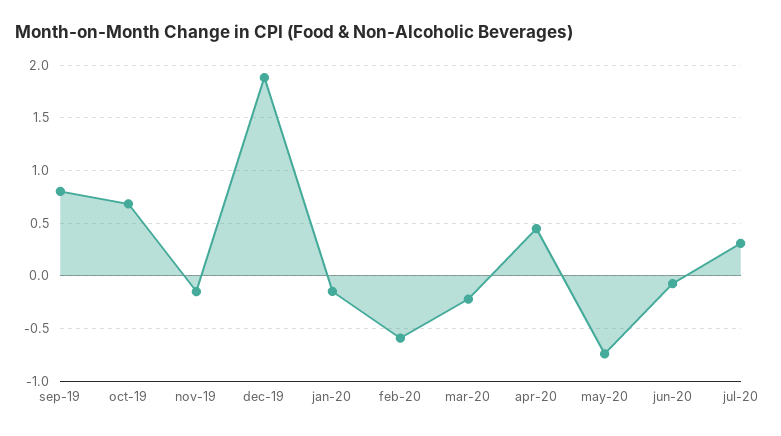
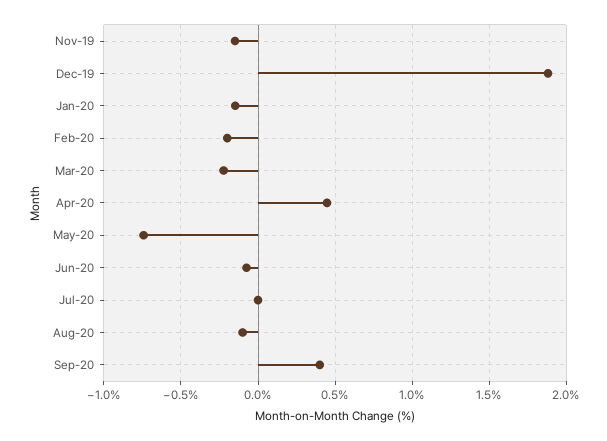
sep-19: 0.8 -> none
oct-19: 0.7 -> none
feb-20: -0.6 -> -0.2
jul-20: 0.3 -> 0
Aug-20: none -> -0.1
Sep-20: none -> 0.4

